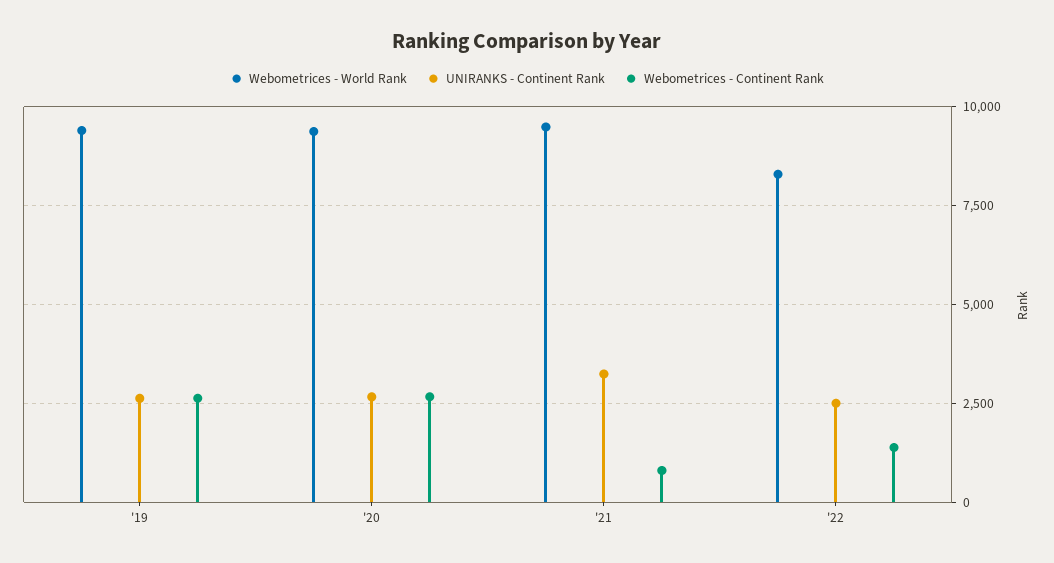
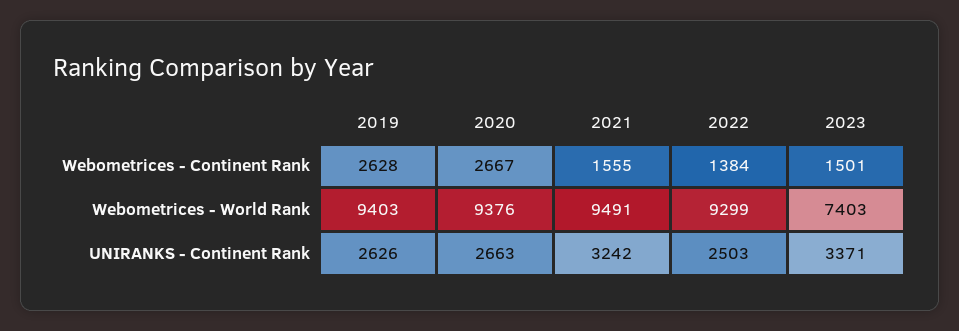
Webometrices - Continent Rank, '21: 750 -> 1555
Webometrices - World Rank, '22: 8250 -> 9299
Webometrices - Continent Rank, 2023: none -> 1501
Webometrices - World Rank, 2023: none -> 7403
UNIRANKS - Continent Rank, 2023: none -> 3371

